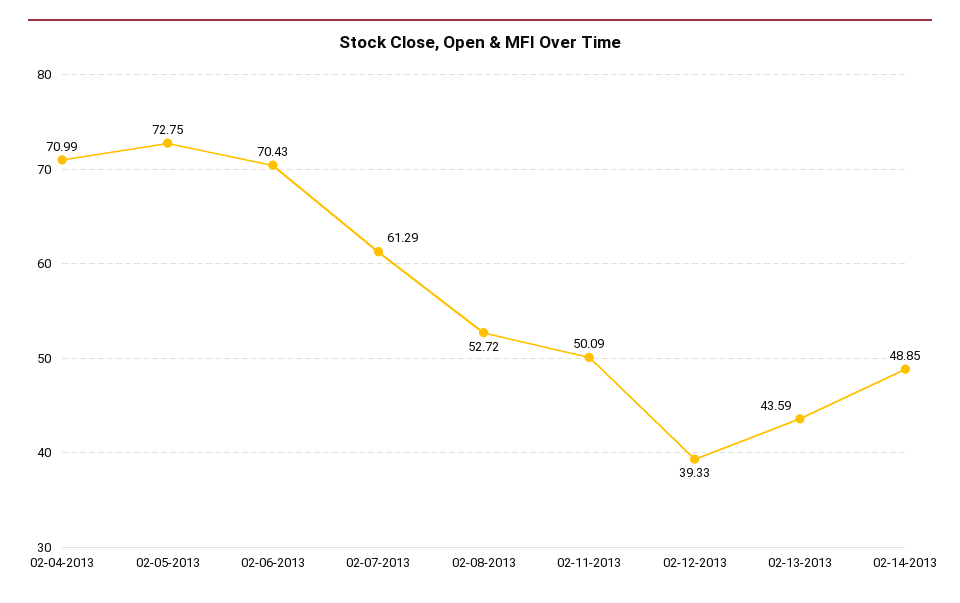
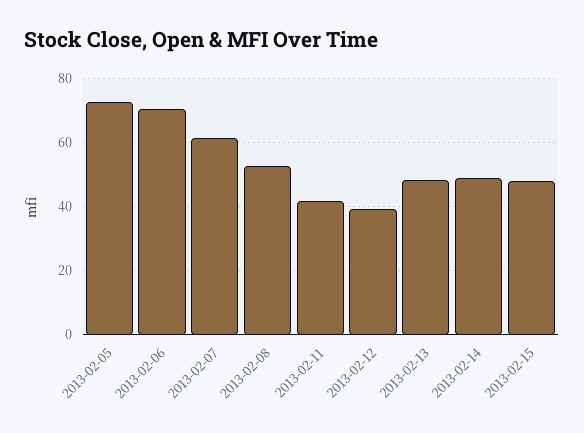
02-04-2013: 70.99 -> none
02-11-2013: 50.09 -> 42
02-13-2013: 43.59 -> 48
2013-02-15: none -> 48

